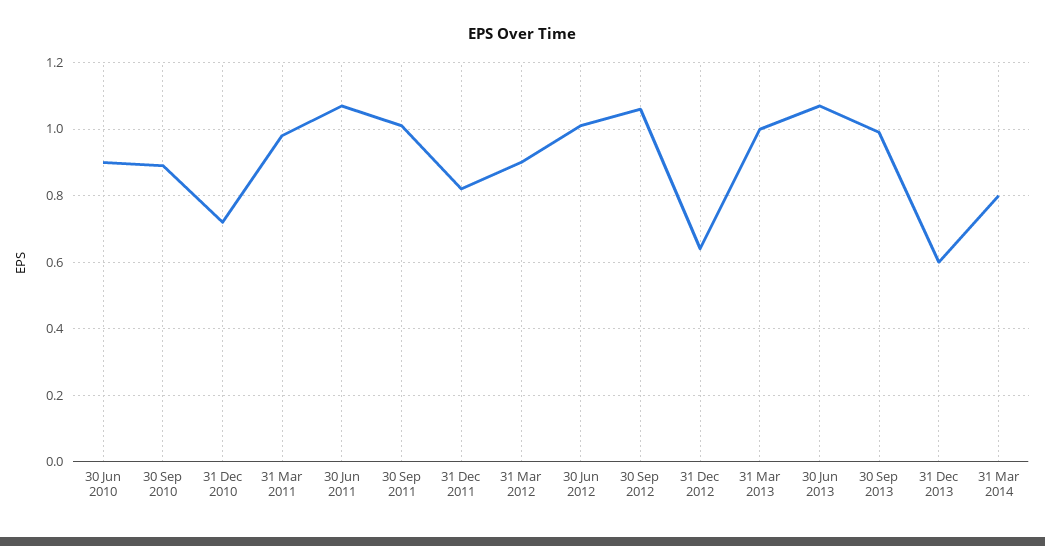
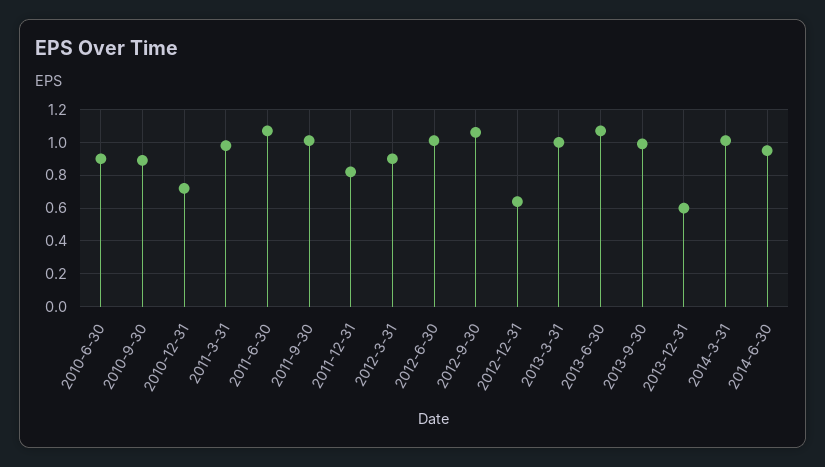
31 Mar 2014: 0.8 -> 1
2014-6-30: none -> 0.95

